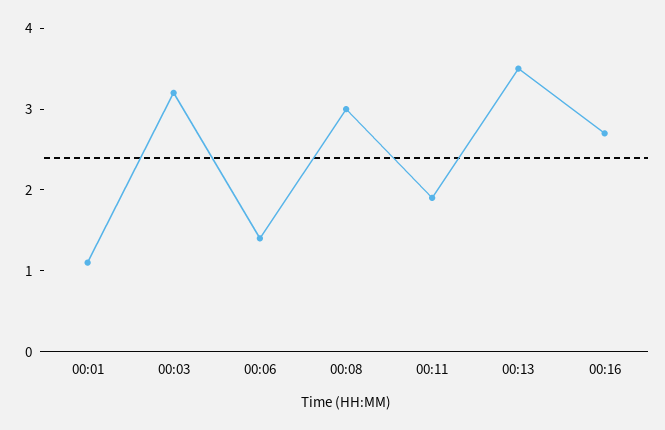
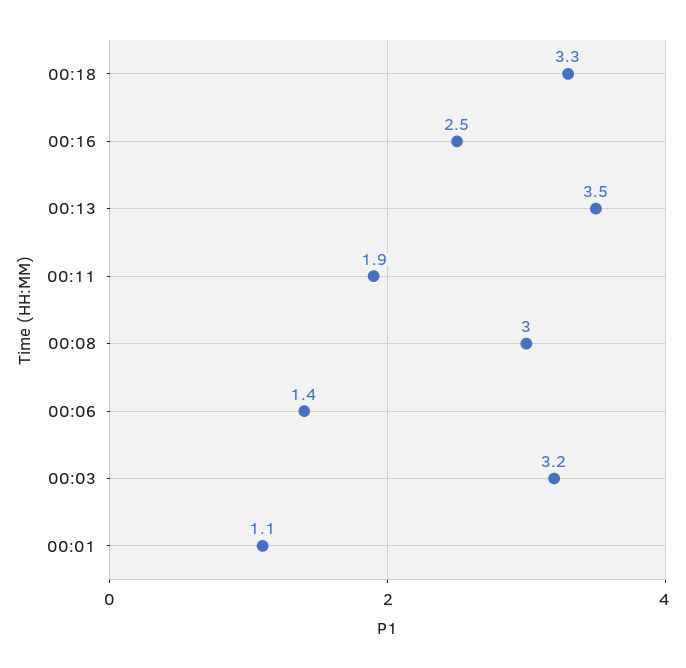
00:16: 2.7 -> 2.5
00:18: none -> 3.3

